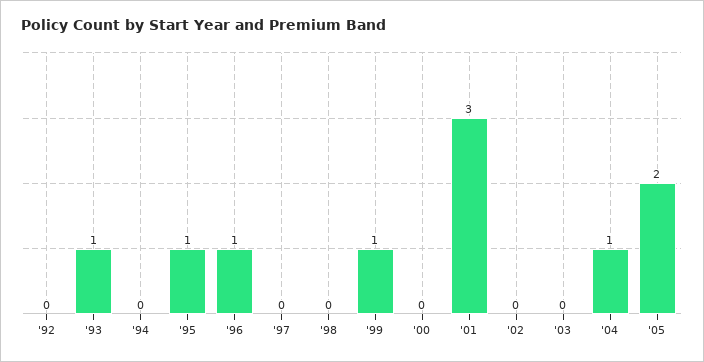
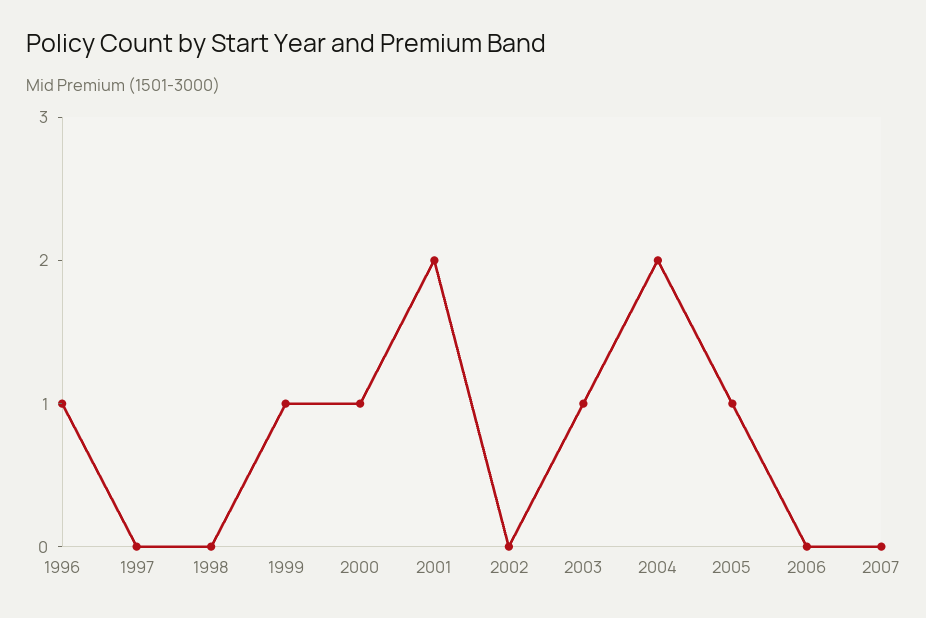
'92: 0 -> none
'93: 1 -> none
'94: 0 -> none
'95: 1 -> none
'00: 0 -> 1
'01: 3 -> 2
'03: 0 -> 1
'04: 1 -> 2
'05: 2 -> 1
2006: none -> 0
2007: none -> 0

